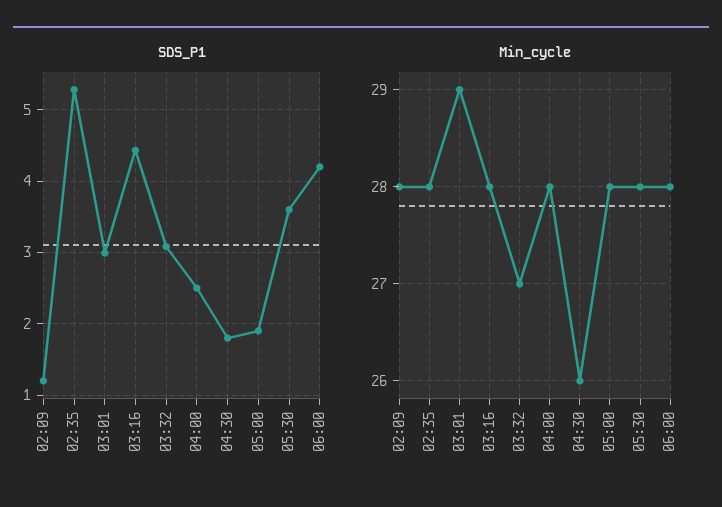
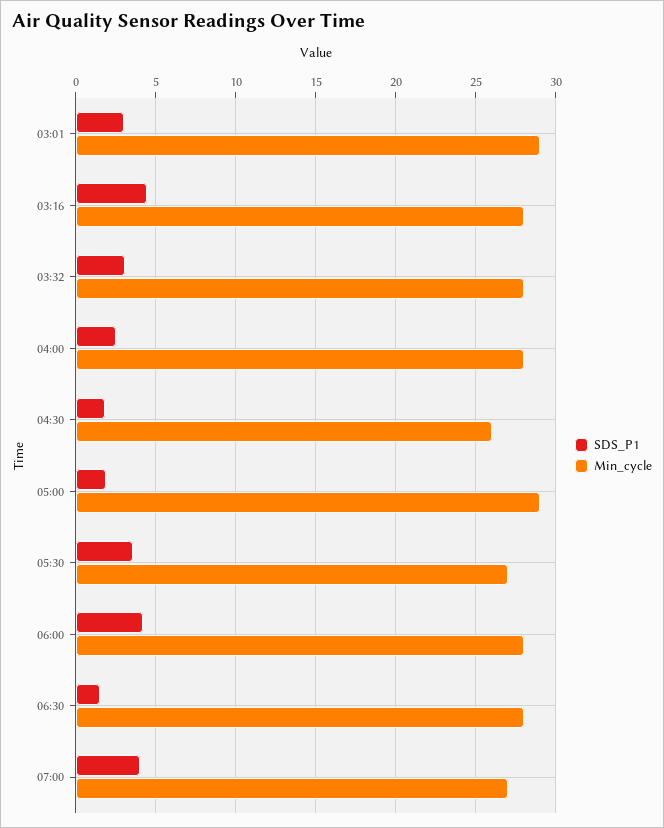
SDS_P1, 02:09: 1.2 -> none
SDS_P1, 02:35: 5.3 -> none
Min_cycle, 02:09: 28 -> none
Min_cycle, 02:35: 28 -> none
Min_cycle, 03:32: 27 -> 28
Min_cycle, 05:00: 28 -> 29
Min_cycle, 05:30: 28 -> 27
SDS_P1, 06:30: none -> 1.5
Min_cycle, 06:30: none -> 28
SDS_P1, 07:00: none -> 4
Min_cycle, 07:00: none -> 27

